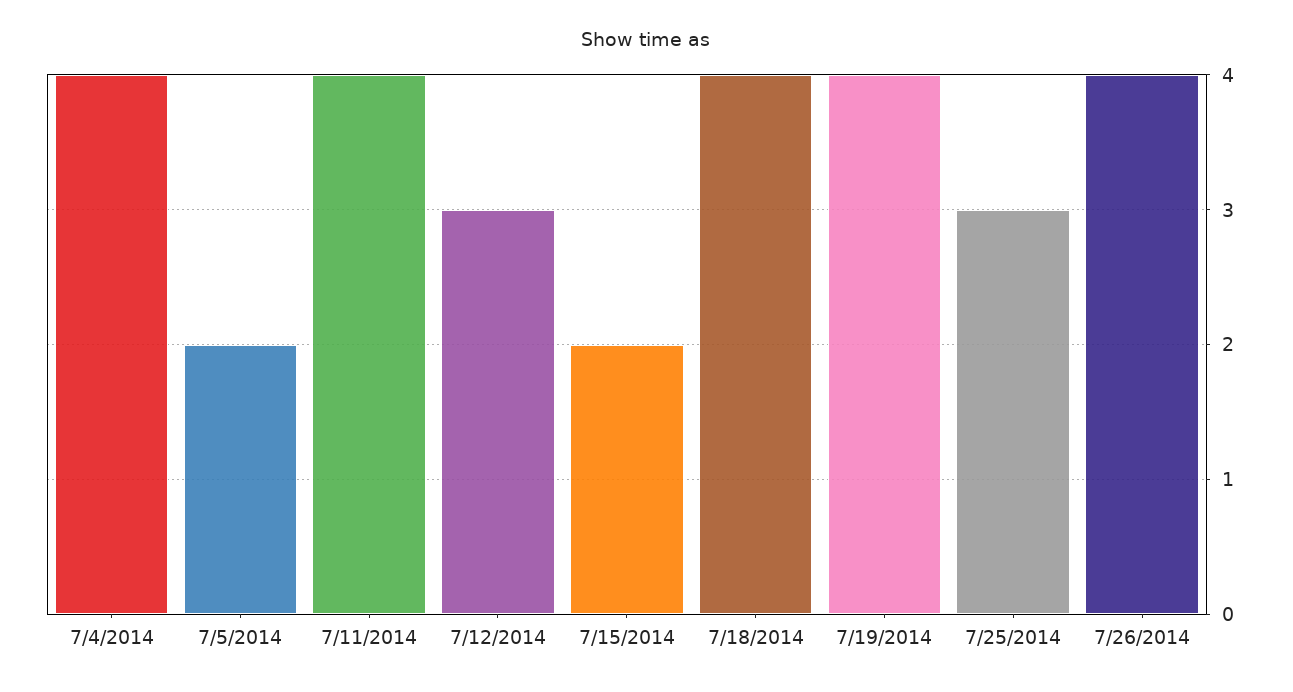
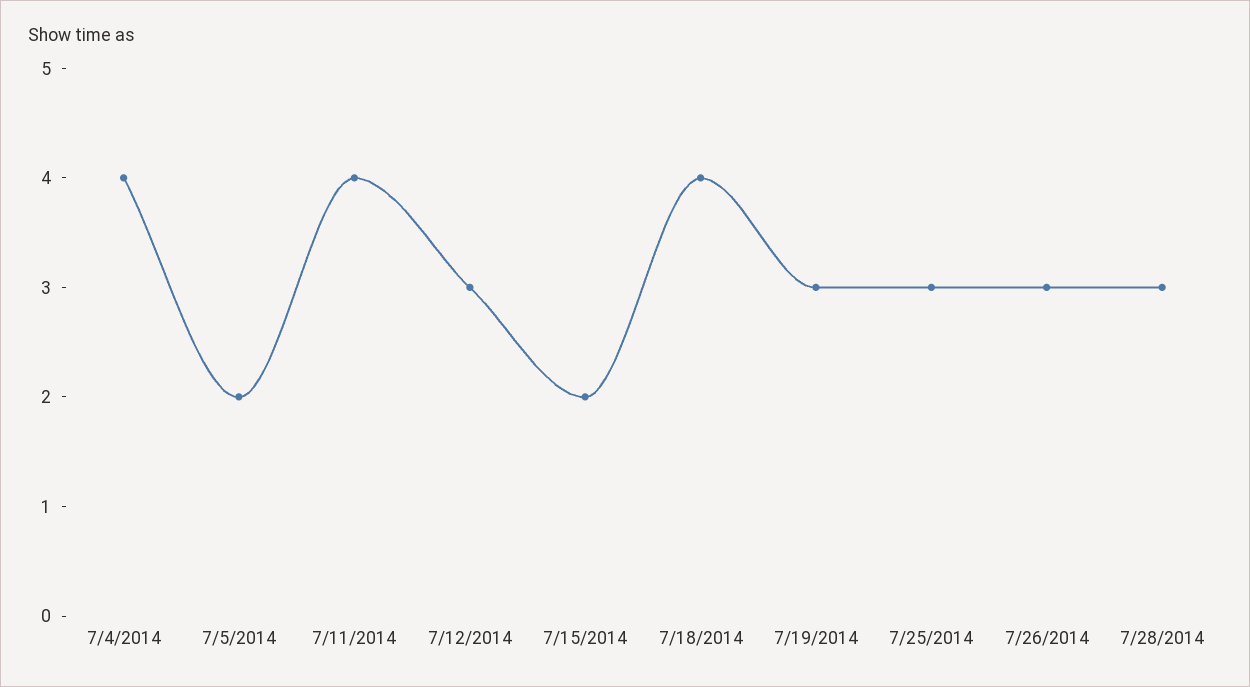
7/19/2014: 4 -> 3
7/26/2014: 4 -> 3
7/28/2014: none -> 3

